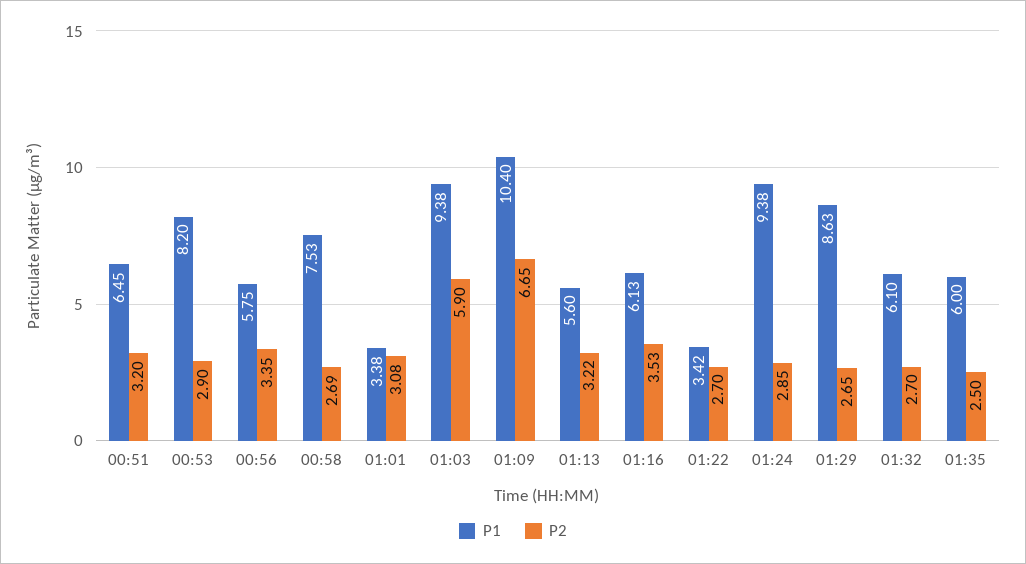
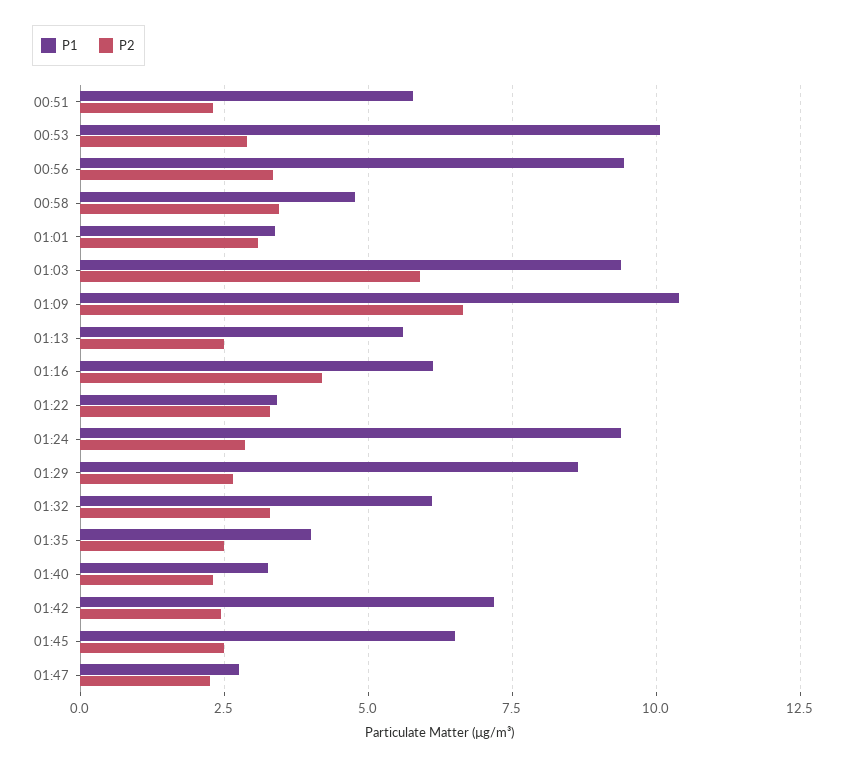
P1, 00:51: 6.45 -> 5.75
P2, 00:51: 3.2 -> 2.25
P1, 00:53: 8.2 -> 10
P1, 00:56: 5.75 -> 9.5
P1, 00:58: 7.53 -> 4.75
P2, 00:58: 2.69 -> 3.5
P2, 01:13: 3.22 -> 2.5
P2, 01:16: 3.53 -> 4.25
P2, 01:22: 2.7 -> 3.25
P2, 01:32: 2.7 -> 3.25
P1, 01:35: 6 -> 4
P1, 01:40: none -> 3.25
P2, 01:40: none -> 2.25
P1, 01:42: none -> 7.25
P2, 01:42: none -> 2.5
P1, 01:45: none -> 6.5
P2, 01:45: none -> 2.5
P1, 01:47: none -> 2.75
P2, 01:47: none -> 2.25

